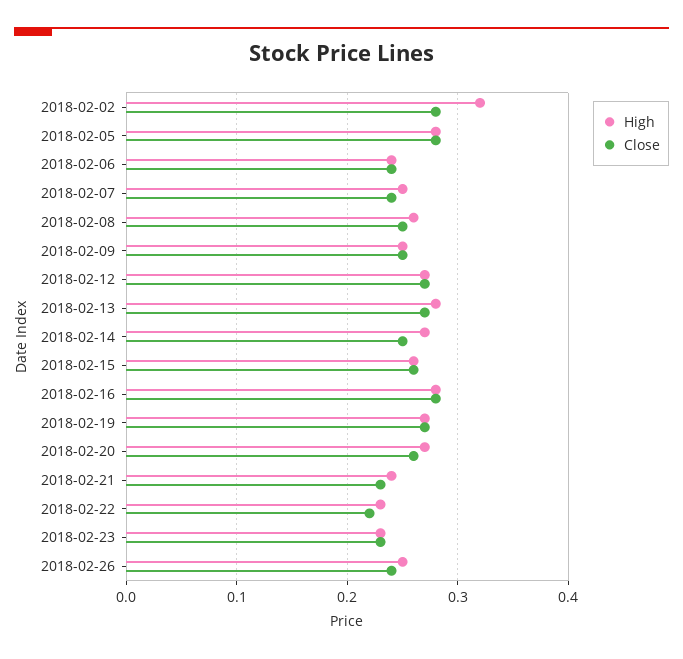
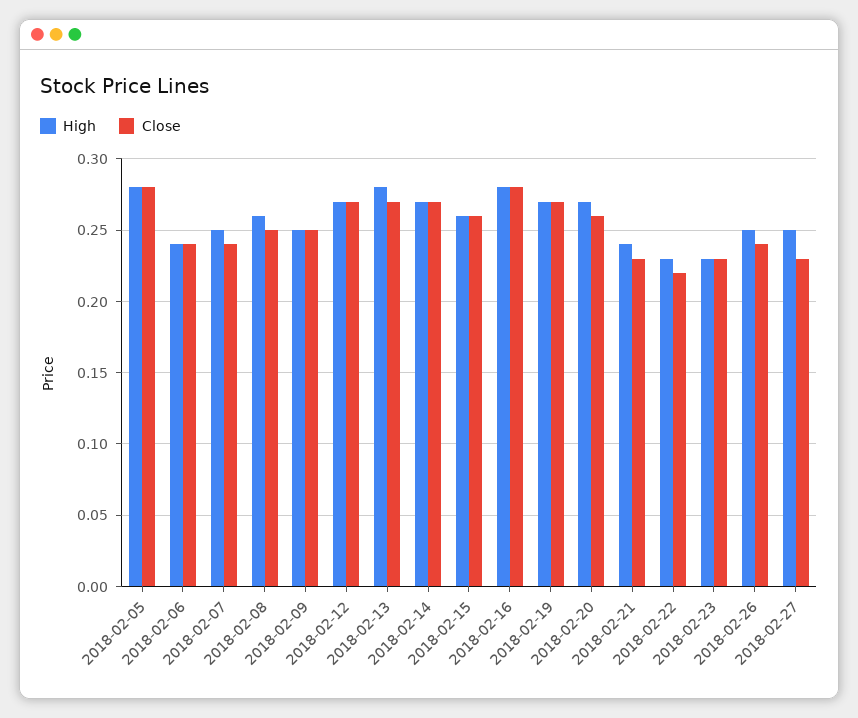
High, 2018-02-02: 0.32 -> none
Close, 2018-02-02: 0.28 -> none
Close, 2018-02-14: 0.25 -> 0.27
High, 2018-02-27: none -> 0.25
Close, 2018-02-27: none -> 0.23

